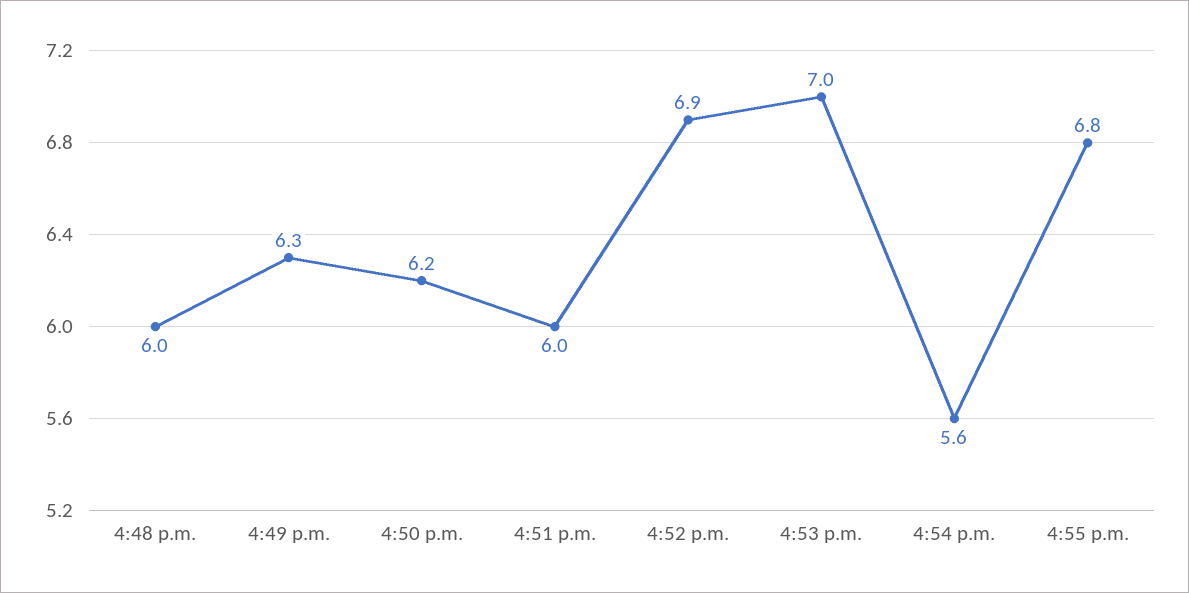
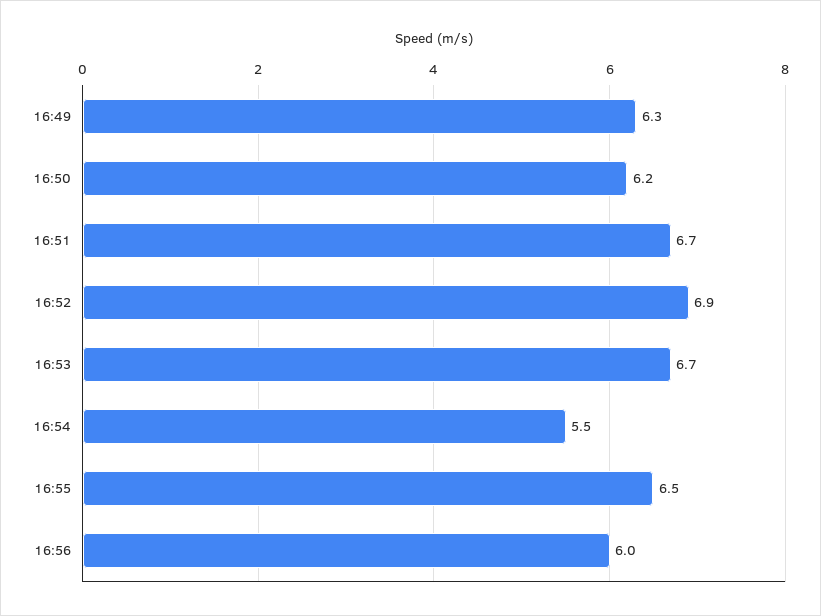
4:48 p.m.: 6 -> none
4:51 p.m.: 6 -> 6.7
4:53 p.m.: 7 -> 6.7
4:54 p.m.: 5.6 -> 5.5
4:55 p.m.: 6.8 -> 6.5
16:56: none -> 6

